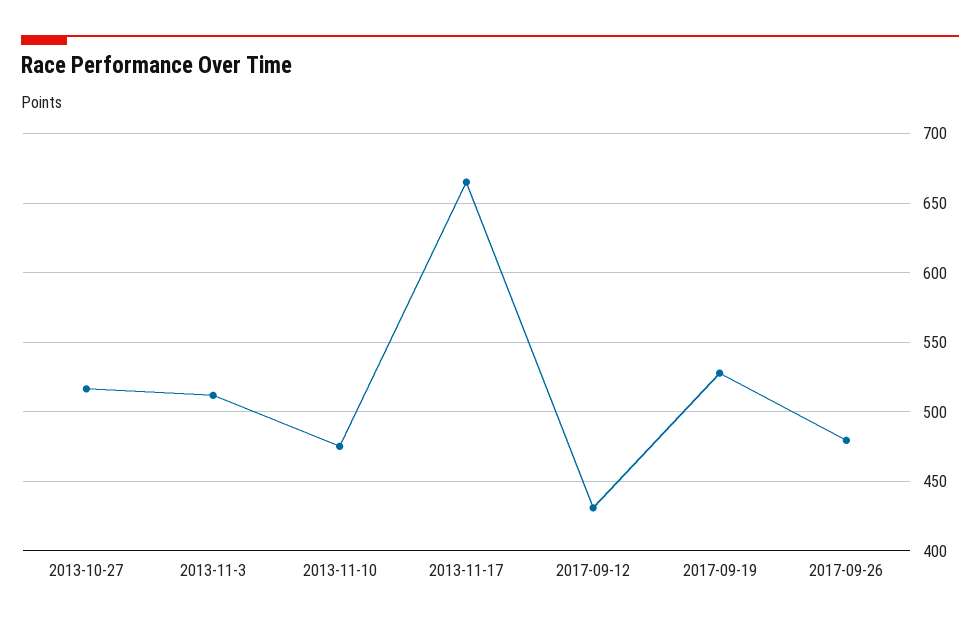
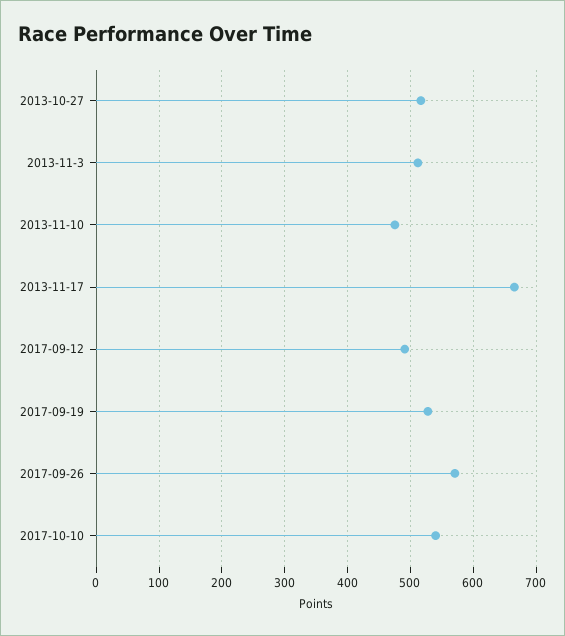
2017-09-12: 430 -> 490
2017-09-26: 480 -> 570
2017-10-10: none -> 540

